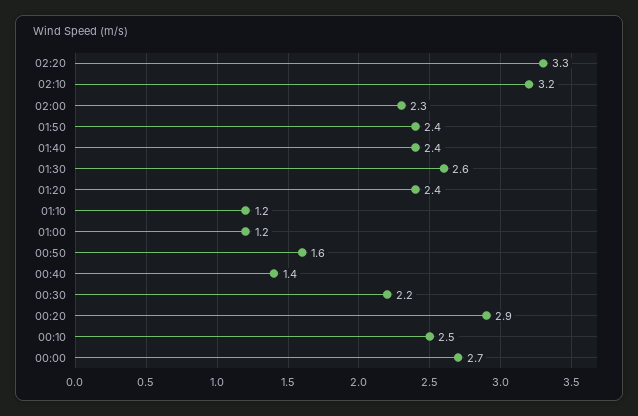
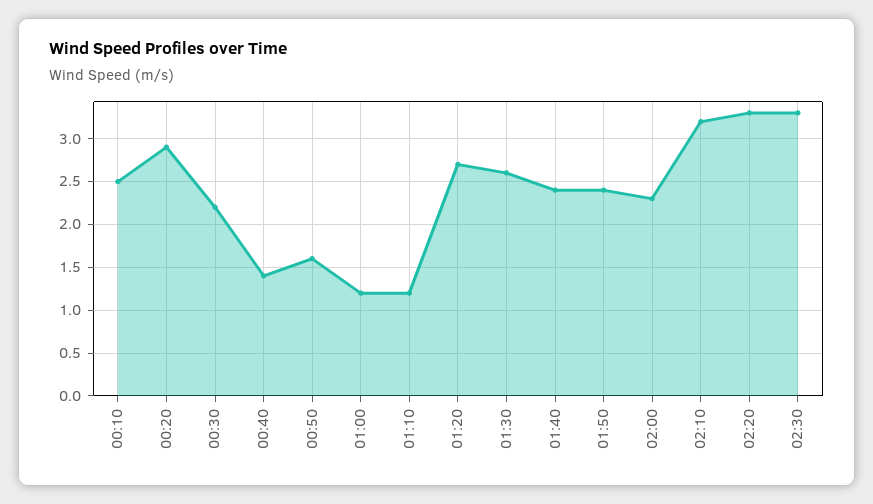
01:20: 2.4 -> 2.7
00:00: 2.7 -> none
02:30: none -> 3.3

